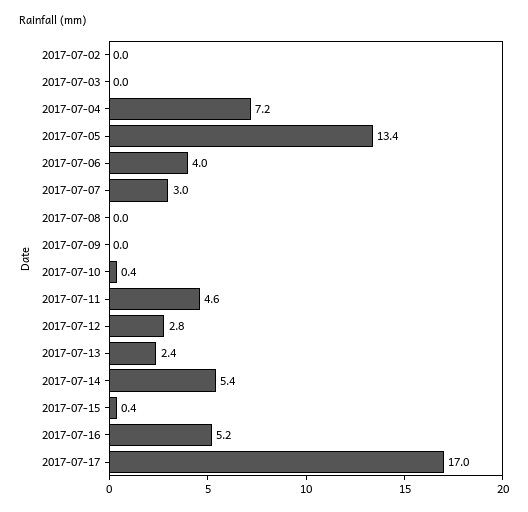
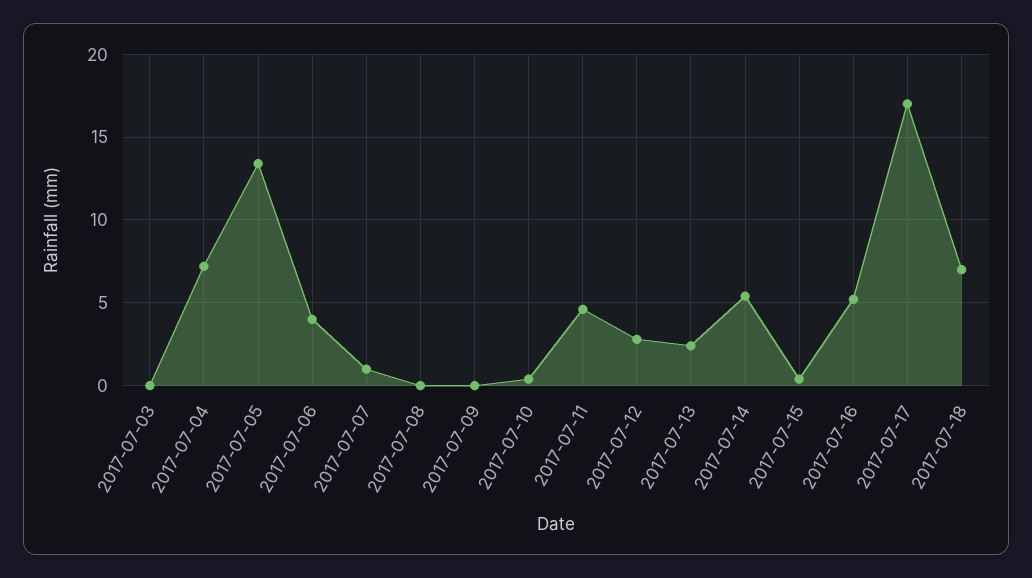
2017-07-02: 0 -> none
2017-07-07: 3 -> 1
2017-07-18: none -> 7

